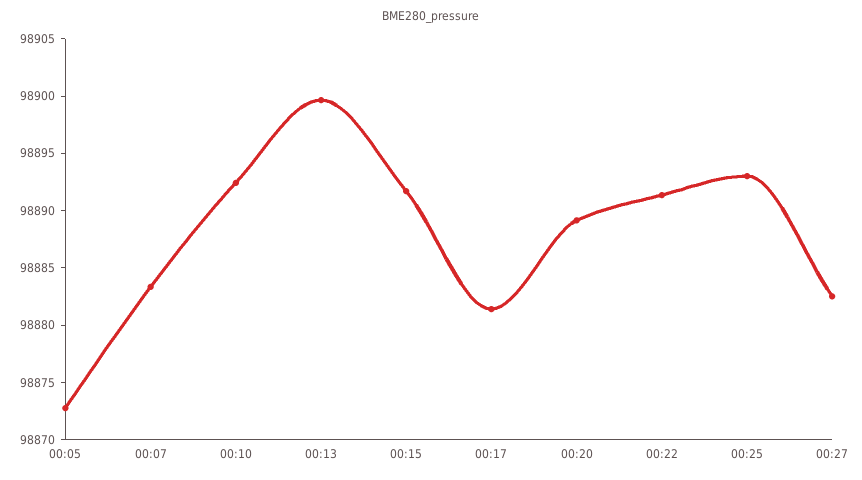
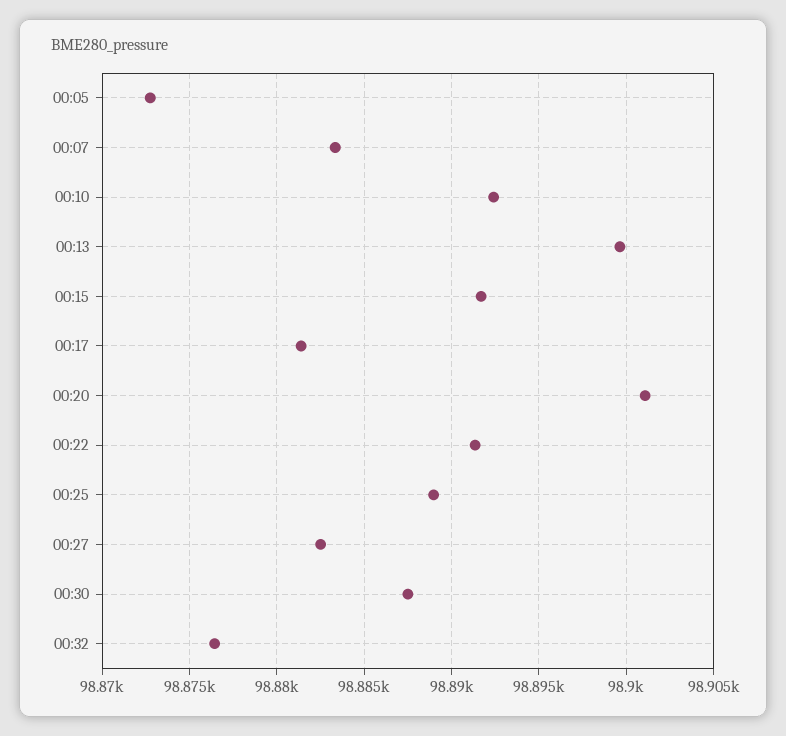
00:20: 98889 -> 98901
00:25: 98893 -> 98889
00:30: none -> 98887.5
00:32: none -> 98876.5

